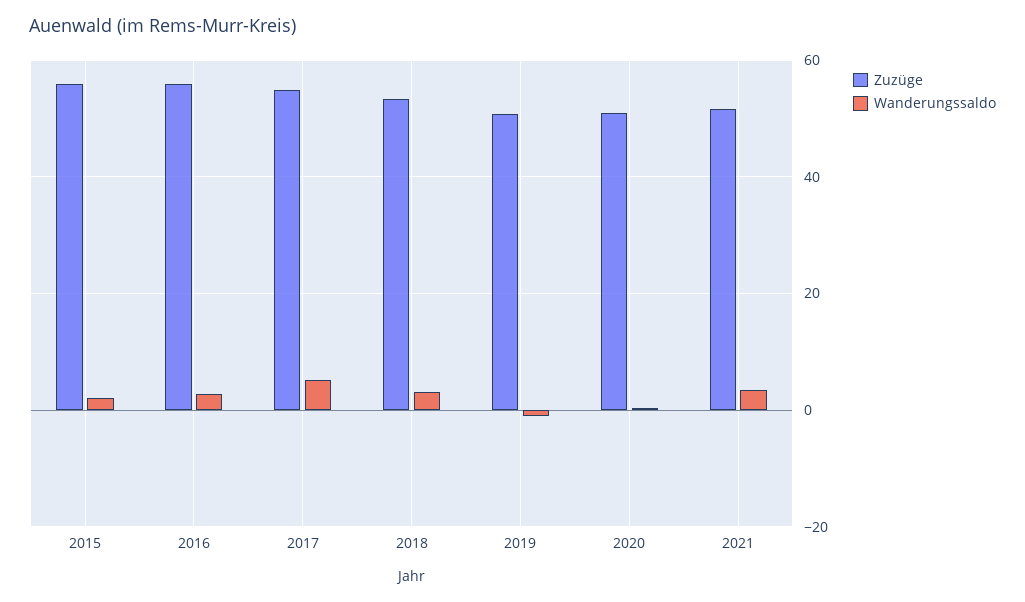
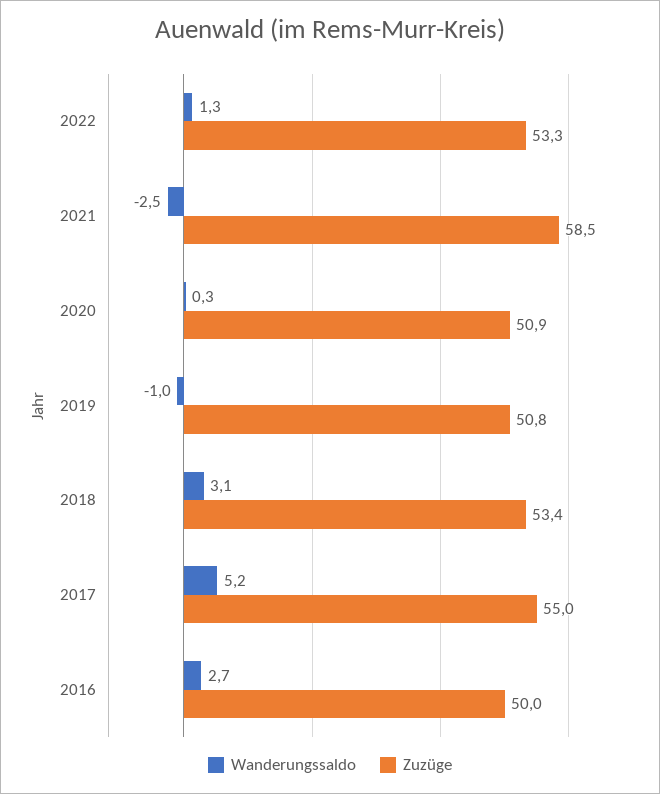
Zuzüge, 2015: 56 -> none
Wanderungssaldo, 2015: 2 -> none
Zuzüge, 2016: 56 -> 50
Zuzüge, 2021: 52 -> 58.5
Wanderungssaldo, 2021: 4 -> -2.5
Wanderungssaldo, 2022: none -> 1.3
Zuzüge, 2022: none -> 53.3

